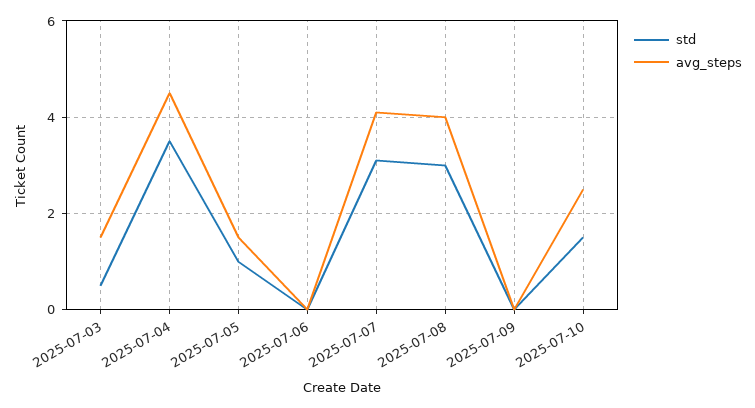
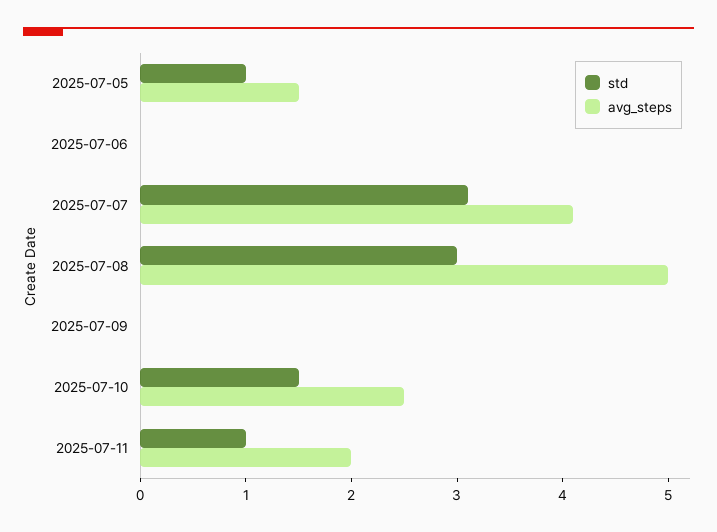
std, 2025-07-03: 0.5 -> none
avg_steps, 2025-07-03: 1.5 -> none
std, 2025-07-04: 3.5 -> none
avg_steps, 2025-07-04: 4.5 -> none
avg_steps, 2025-07-08: 4 -> 5
std, 2025-07-11: none -> 1
avg_steps, 2025-07-11: none -> 2

